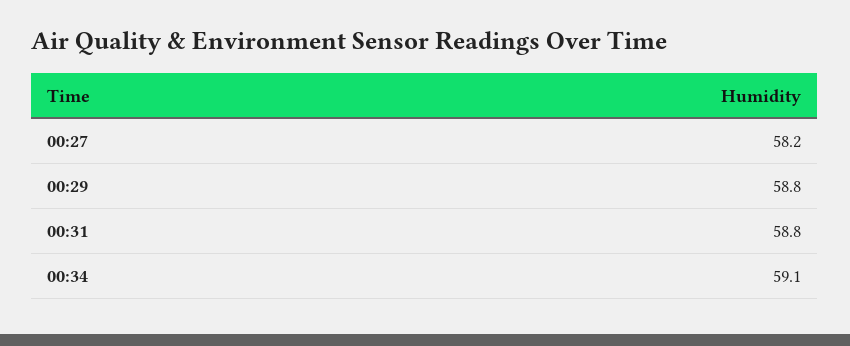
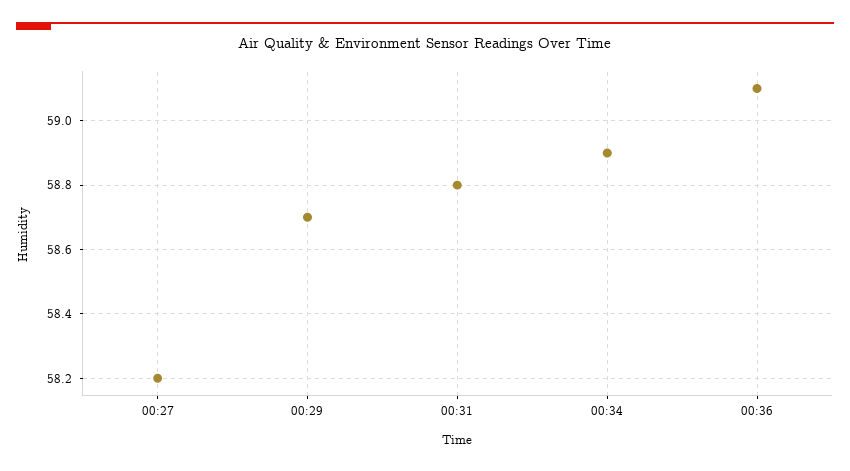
00:29: 58.8 -> 58.7
00:34: 59.1 -> 58.9
00:36: none -> 59.1

